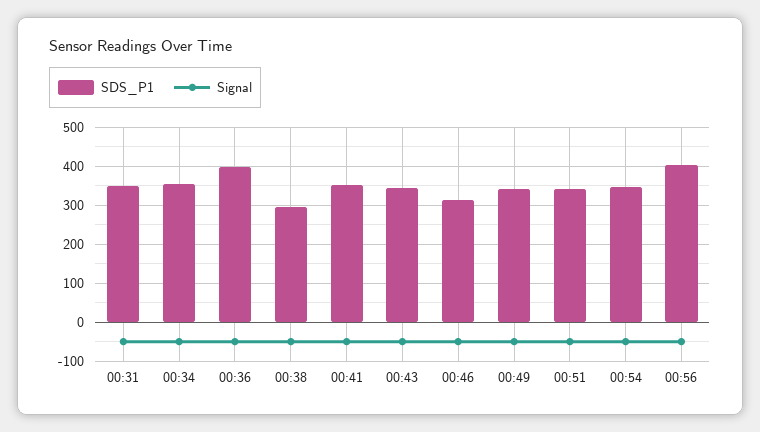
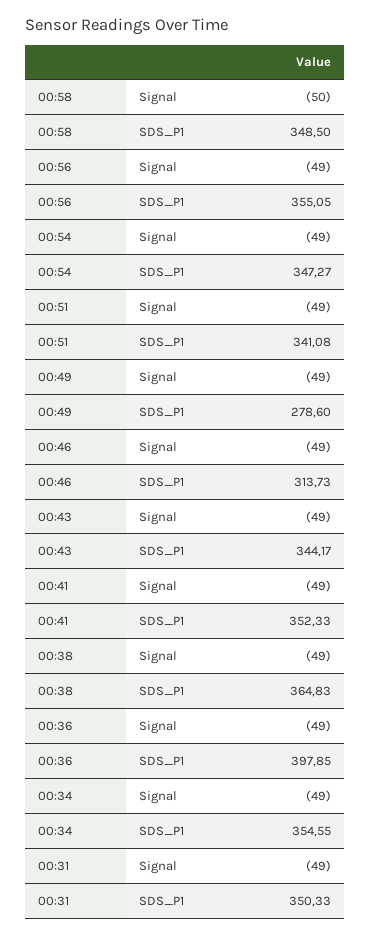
SDS_P1, 00:38: 300 -> 364.83
SDS_P1, 00:49: 340 -> 278.6
SDS_P1, 00:56: 400 -> 355.05
Signal, 00:58: none -> -50
SDS_P1, 00:58: none -> 348.5

